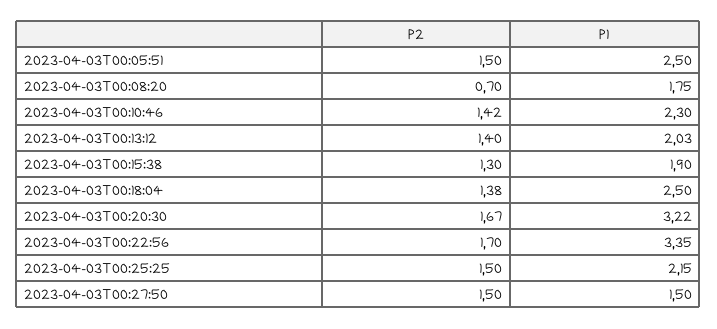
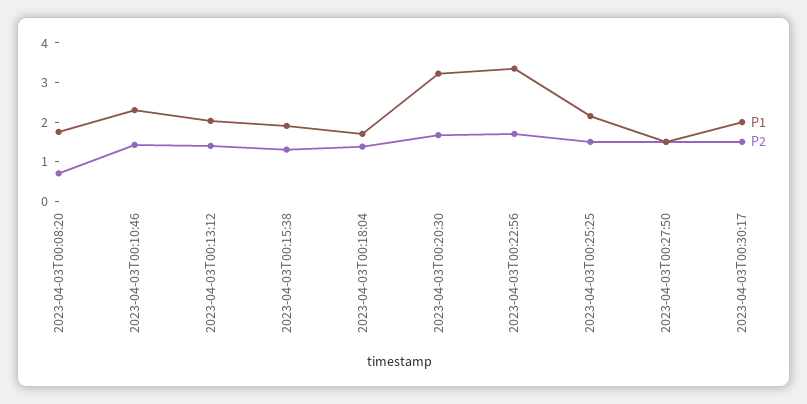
P2, 2023-04-03T00:05:51: 1.5 -> none
P1, 2023-04-03T00:05:51: 2.5 -> none
P1, 2023-04-03T00:18:04: 2.5 -> 1.75
P1, 2023-04-03T00:30:17: none -> 2
P2, 2023-04-03T00:30:17: none -> 1.5

